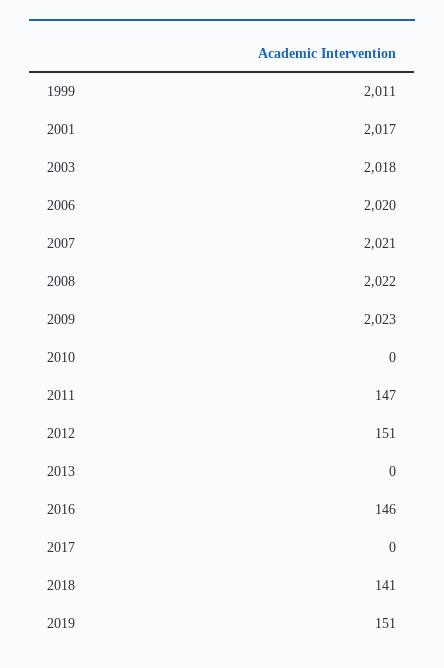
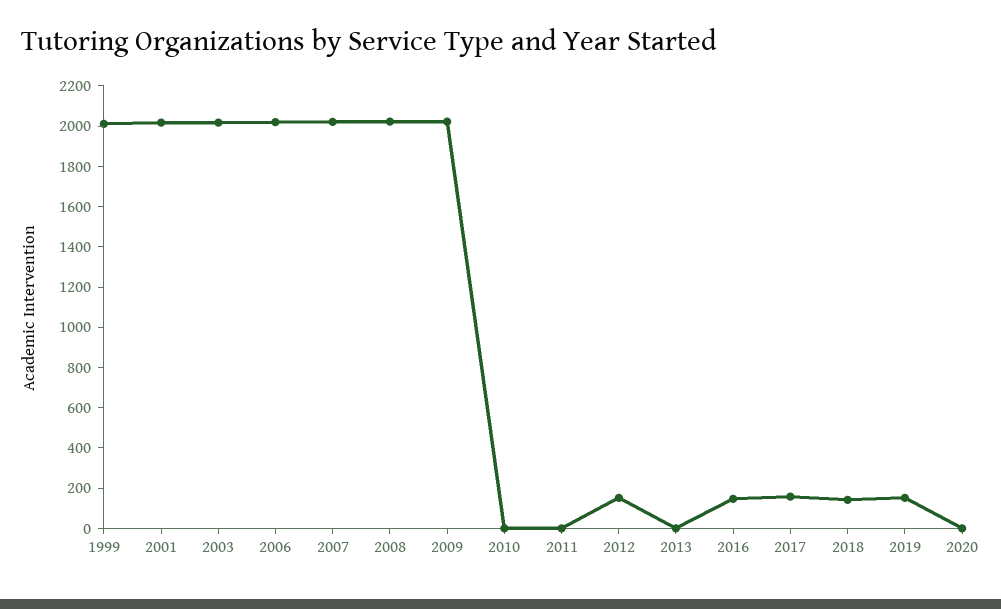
2011: 147 -> 0
2017: 0 -> 150
2020: none -> 0

